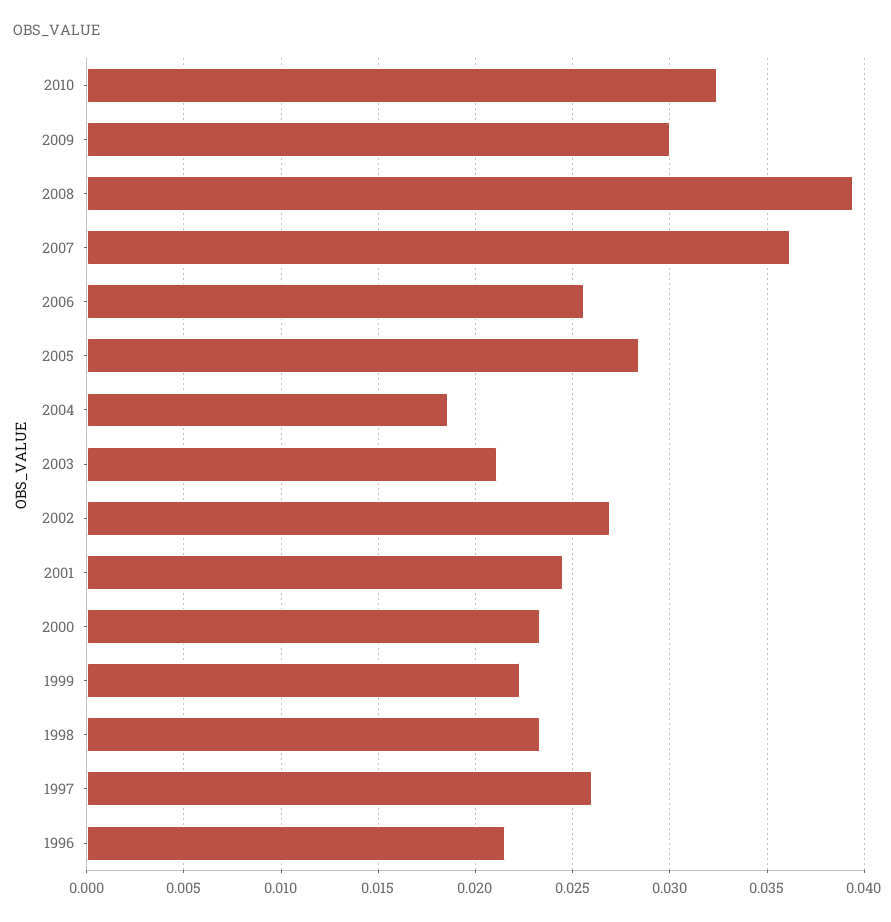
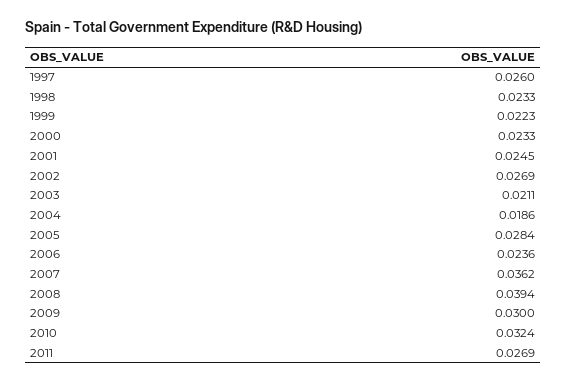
2006: 0.0255 -> 0.0236
1996: 0.0215 -> none
2011: none -> 0.0269

